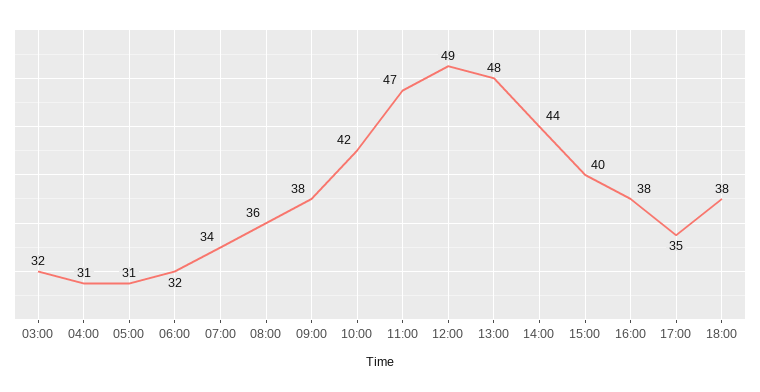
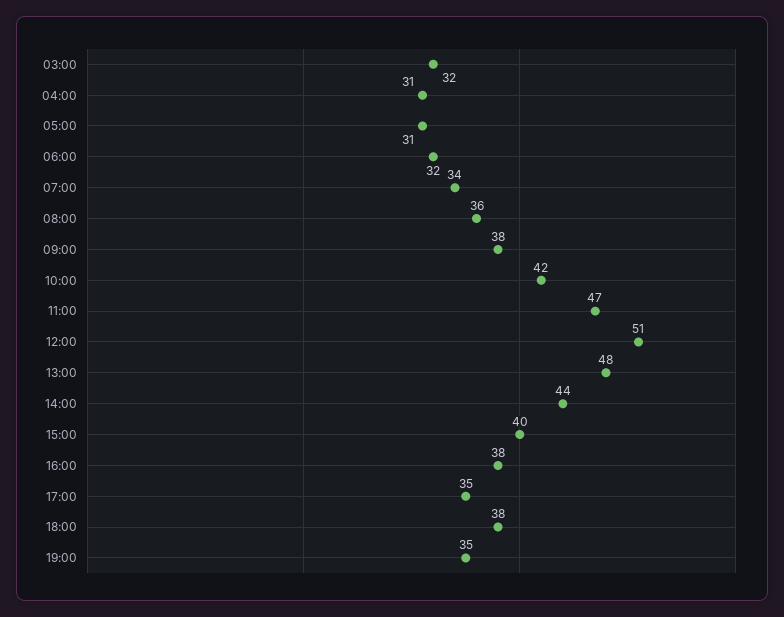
12:00: 49 -> 51
19:00: none -> 35

